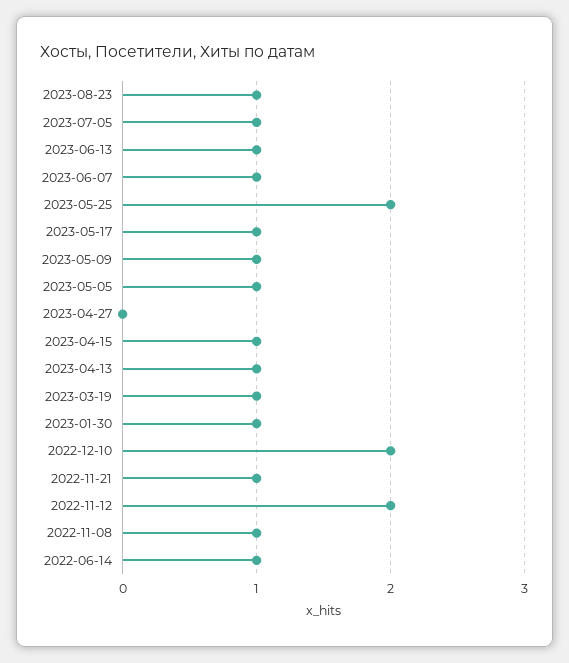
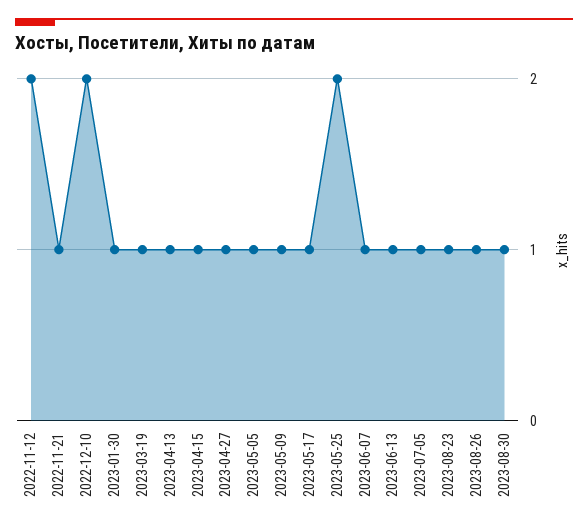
2023-04-27: 0 -> 1
2022-11-08: 1 -> none
2022-06-14: 1 -> none
2023-08-26: none -> 1
2023-08-30: none -> 1

